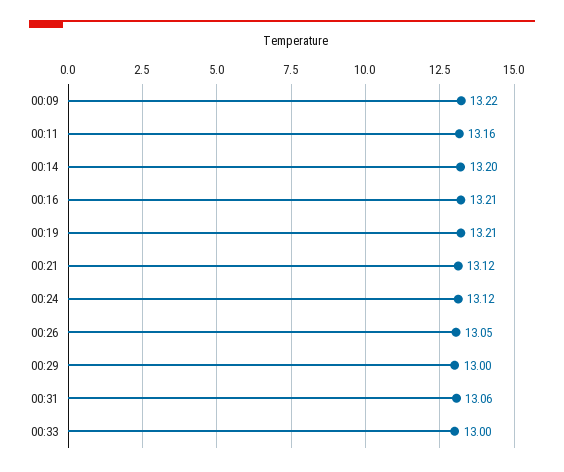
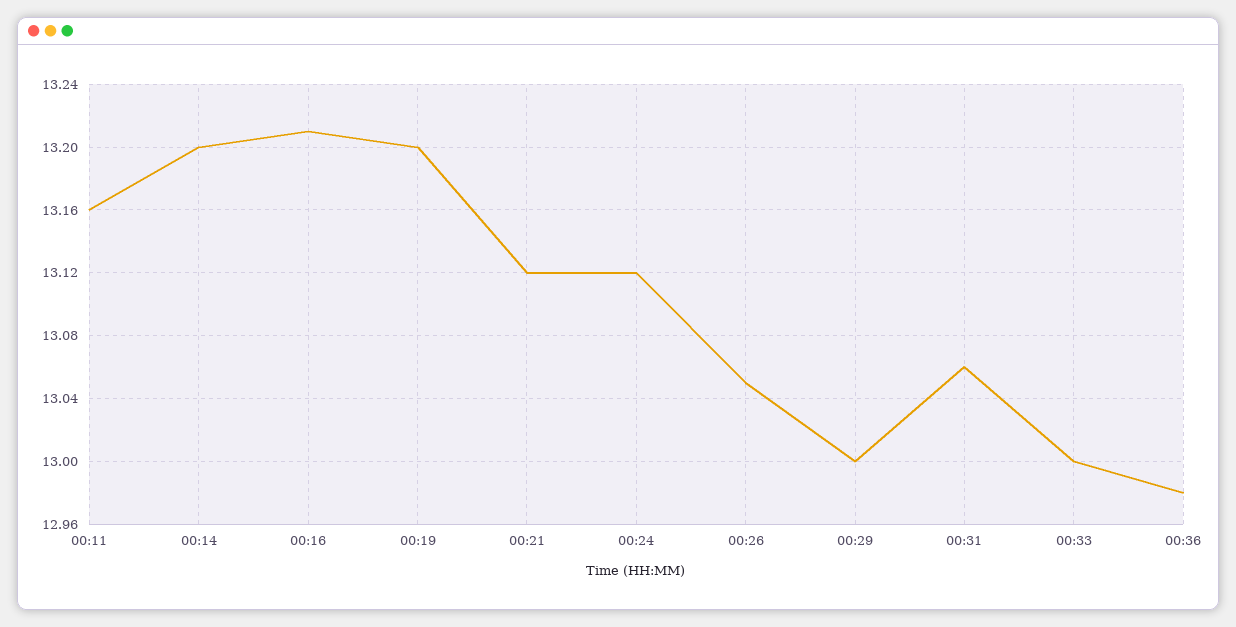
00:09: 13.22 -> none
00:19: 13.21 -> 13.2
00:36: none -> 12.98

